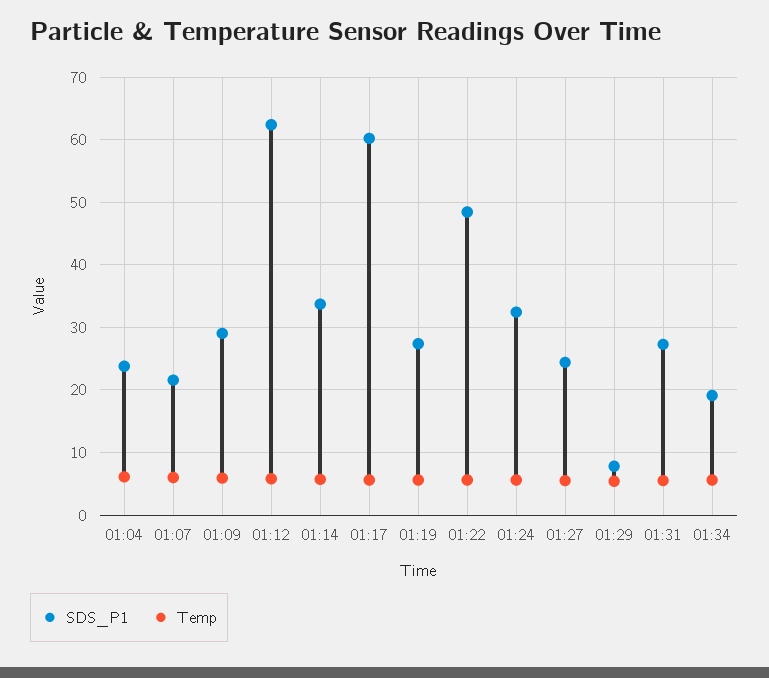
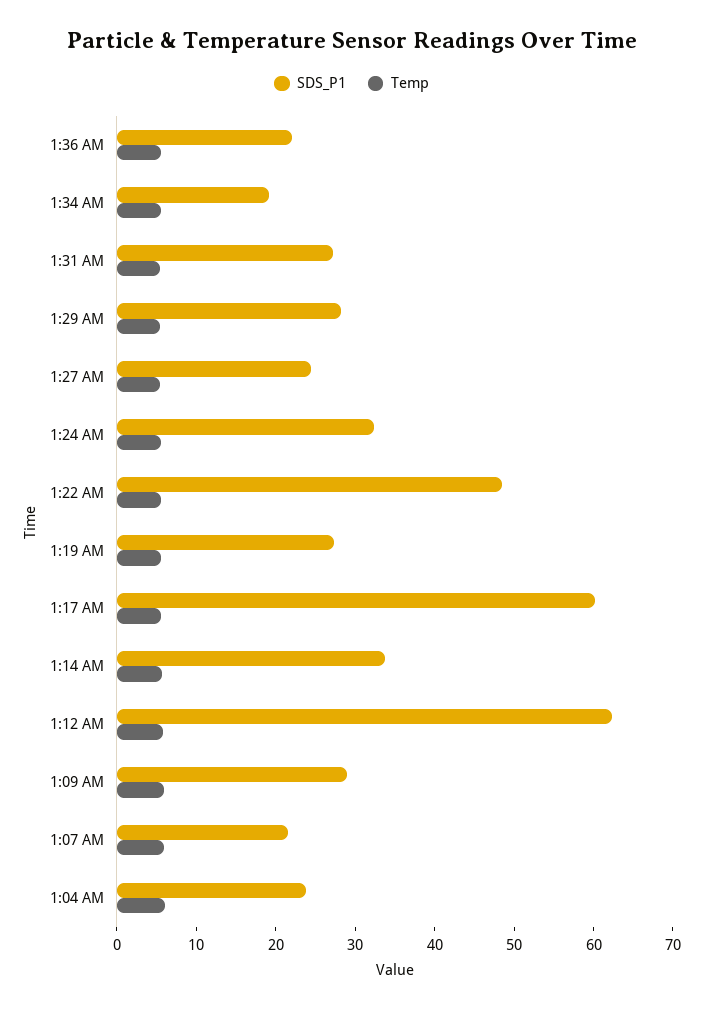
SDS_P1, 01:29: 8 -> 28
SDS_P1, 1:36 AM: none -> 22
Temp, 1:36 AM: none -> 6

